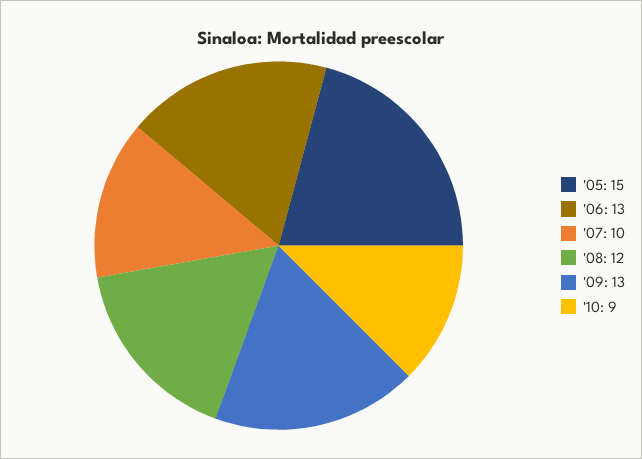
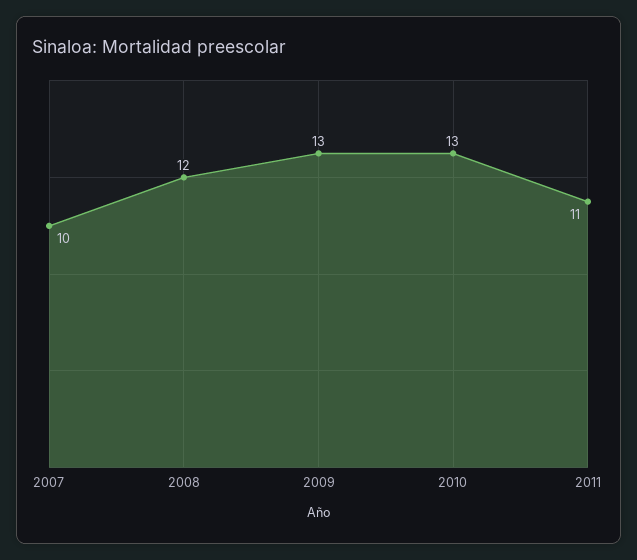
'05: 15 -> none
'06: 13 -> none
'10: 9 -> 13
2011: none -> 11

